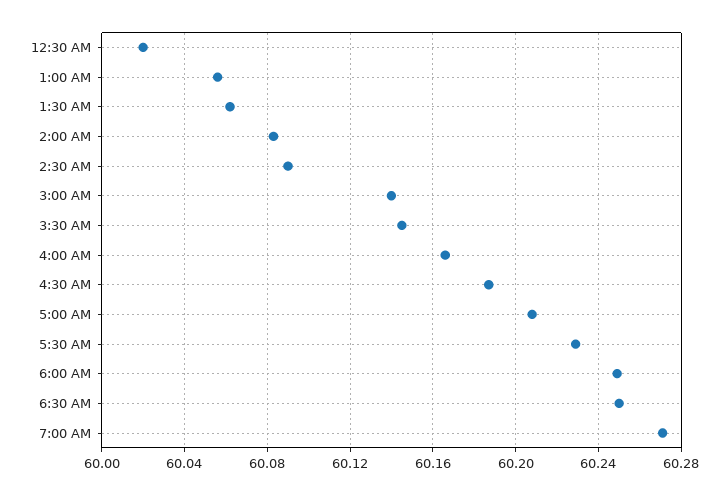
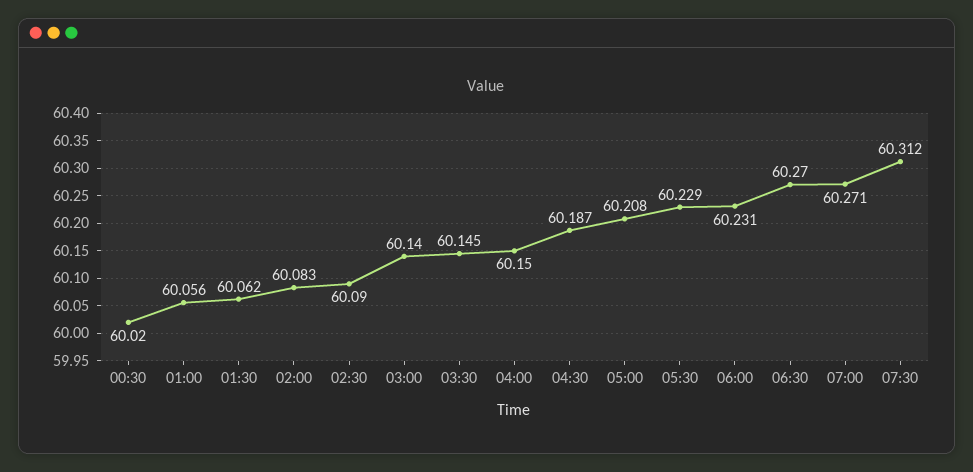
4:00 AM: 60.165 -> 60.15
6:00 AM: 60.25 -> 60.231
6:30 AM: 60.25 -> 60.27
07:30: none -> 60.312

